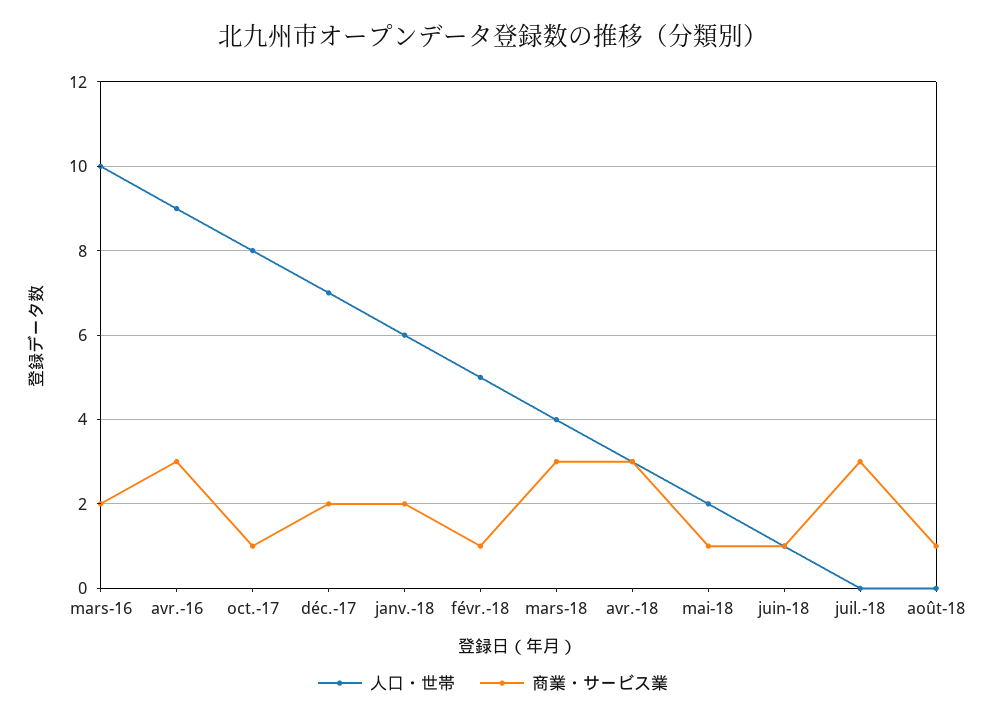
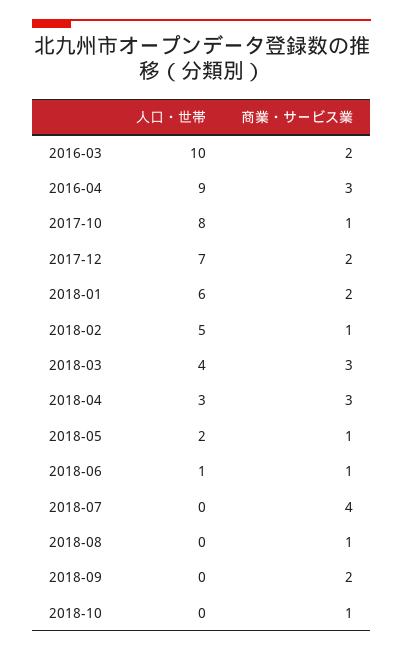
商業・サービス業, juil.-18: 3 -> 4
人口・世帯, 2018-09: none -> 0
商業・サービス業, 2018-09: none -> 2
人口・世帯, 2018-10: none -> 0
商業・サービス業, 2018-10: none -> 1

